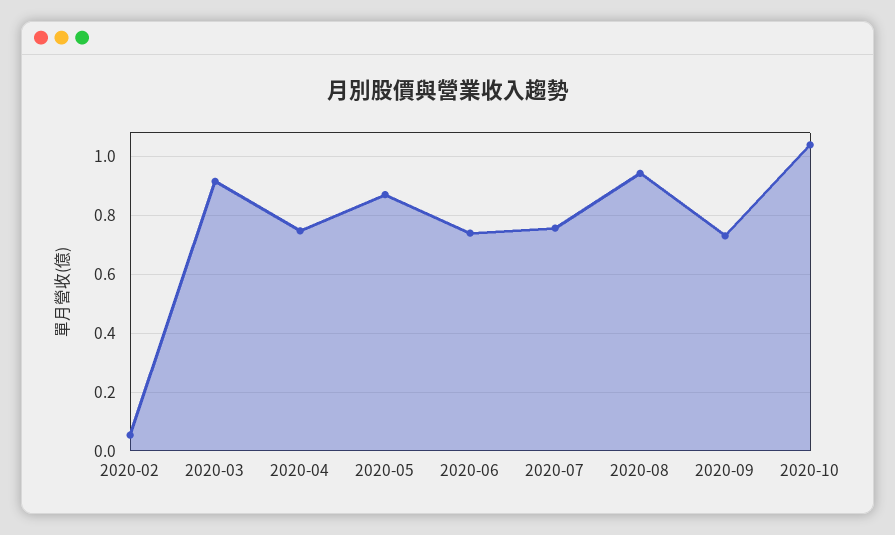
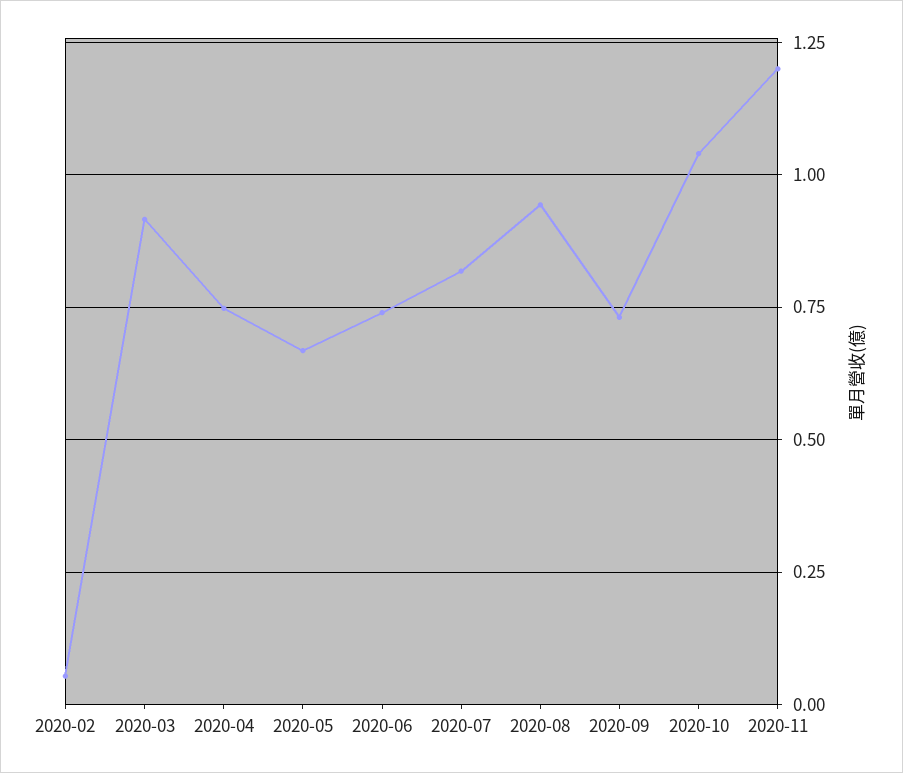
2020-05: 0.875 -> 0.675
2020-07: 0.75 -> 0.825
2020-11: none -> 1.2

